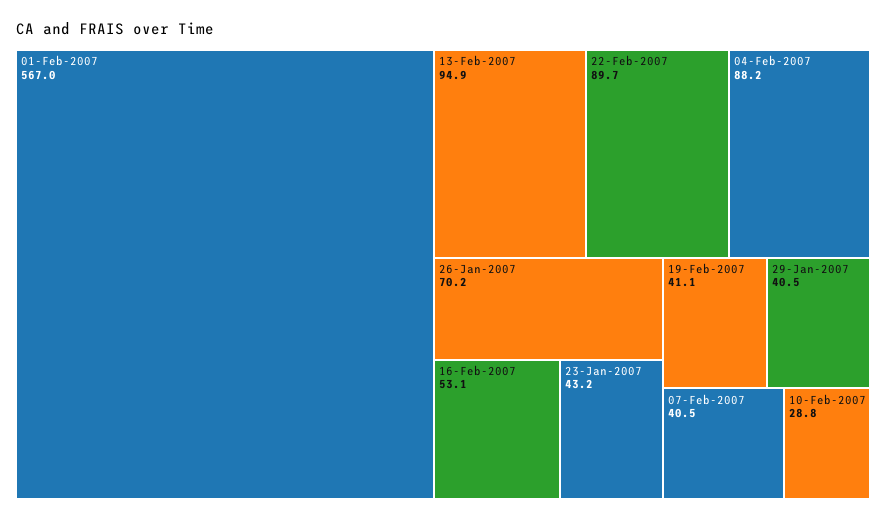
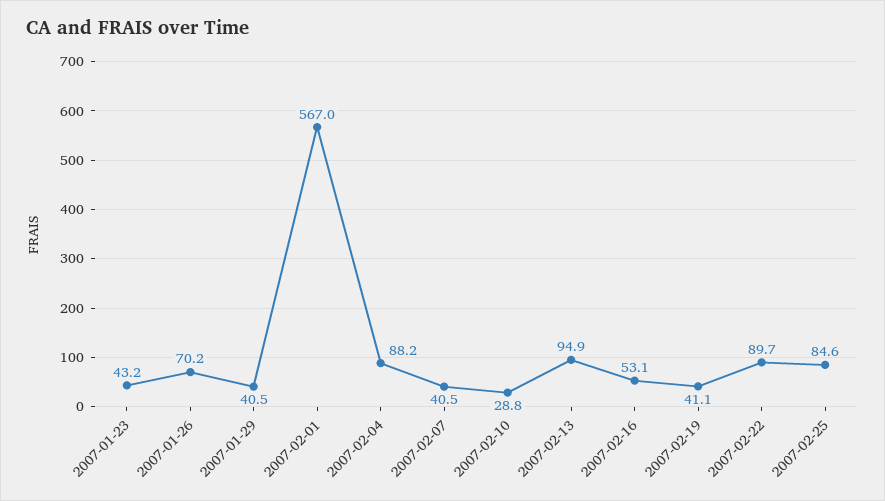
2007-02-25: none -> 84.6

